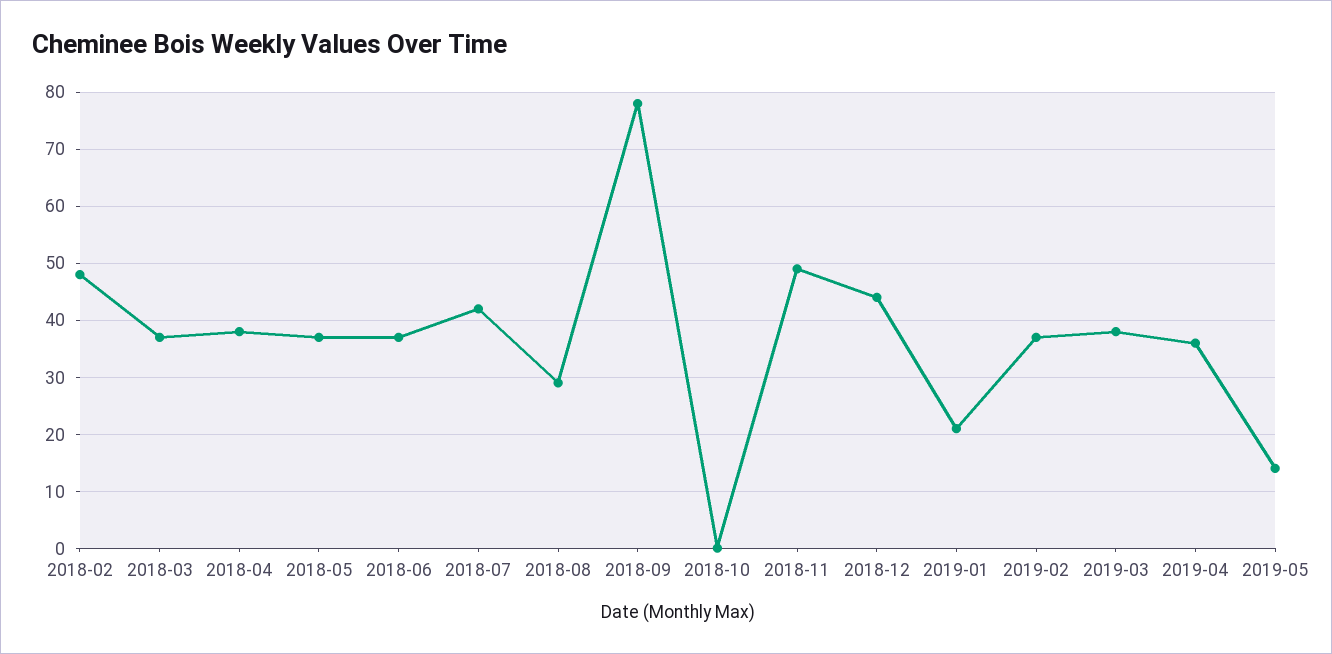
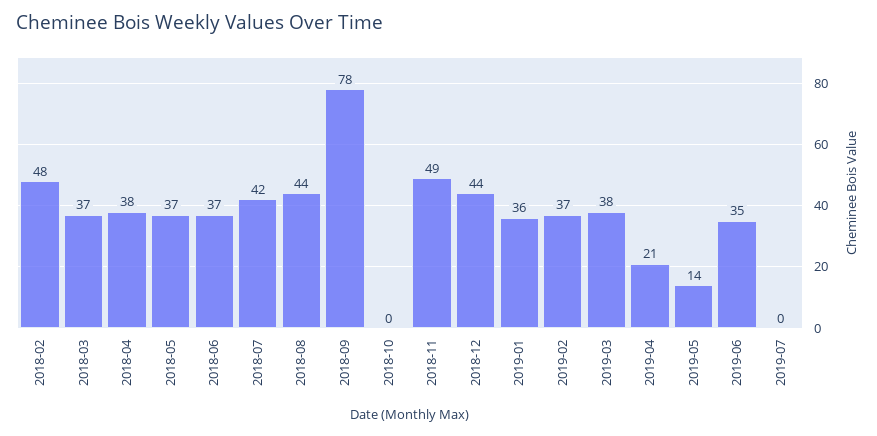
2018-08: 30 -> 44
2019-01: 20 -> 36
2019-04: 35 -> 21
2019-06: none -> 35
2019-07: none -> 0

